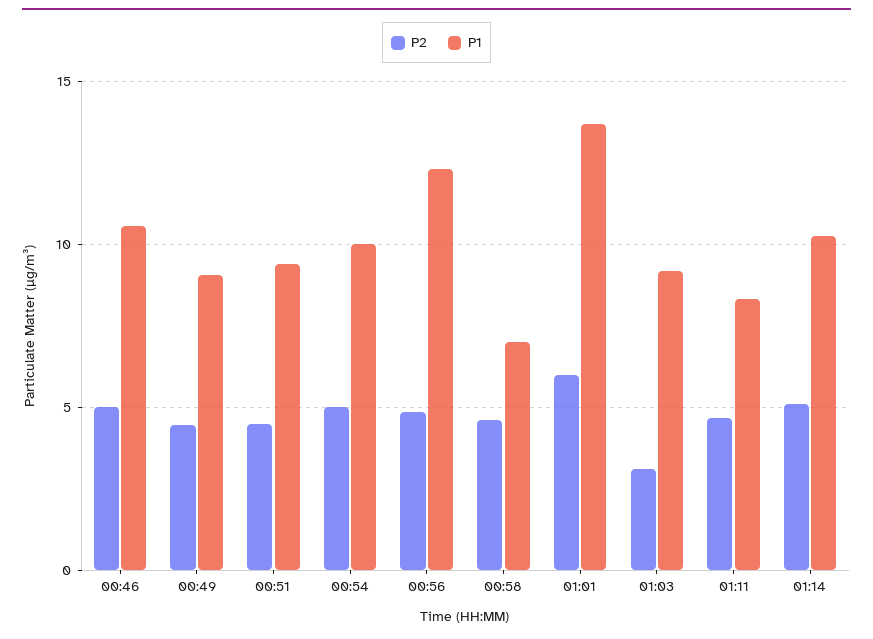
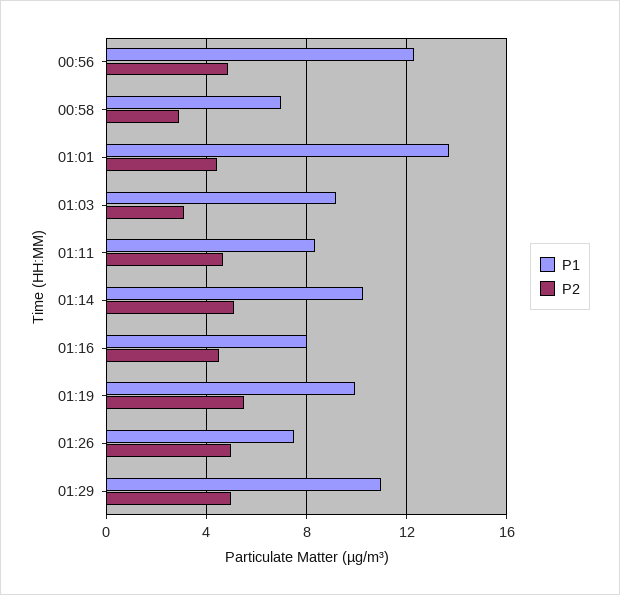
P2, 00:46: 5 -> none
P1, 00:46: 10.5 -> none
P2, 00:49: 4.5 -> none
P1, 00:49: 9 -> none
P2, 00:51: 4.5 -> none
P1, 00:51: 9.5 -> none
P2, 00:54: 5 -> none
P1, 00:54: 10 -> none
P2, 00:58: 4.5 -> 3
P2, 01:01: 6 -> 4.5
P1, 01:16: none -> 8
P2, 01:16: none -> 4.5
P1, 01:19: none -> 10
P2, 01:19: none -> 5.5
P1, 01:26: none -> 7.5
P2, 01:26: none -> 5
P1, 01:29: none -> 11
P2, 01:29: none -> 5

